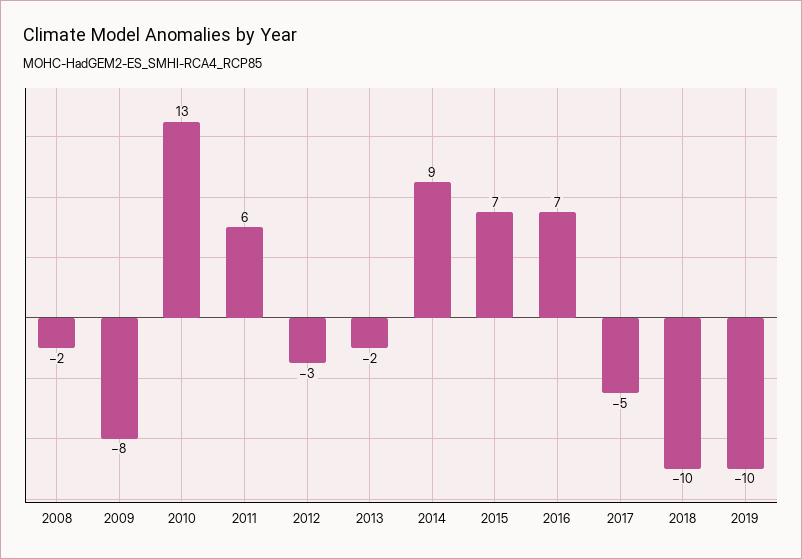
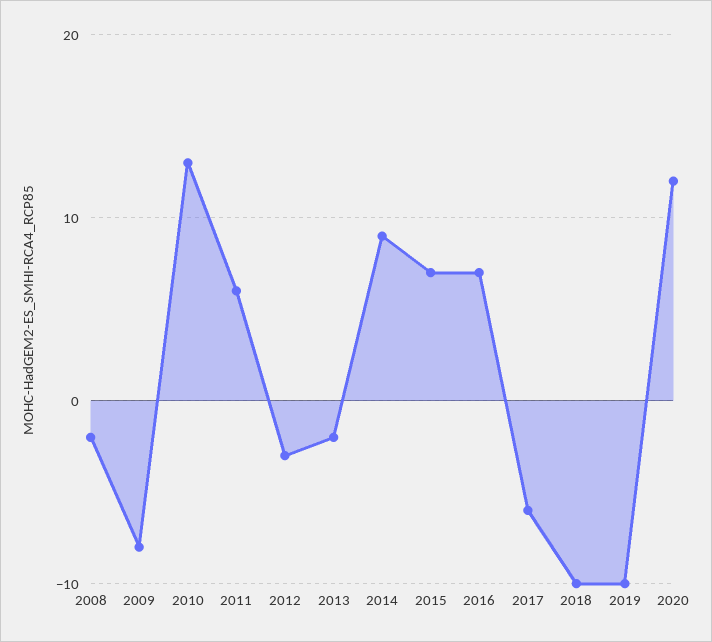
2017: -5 -> -6
2020: none -> 12

